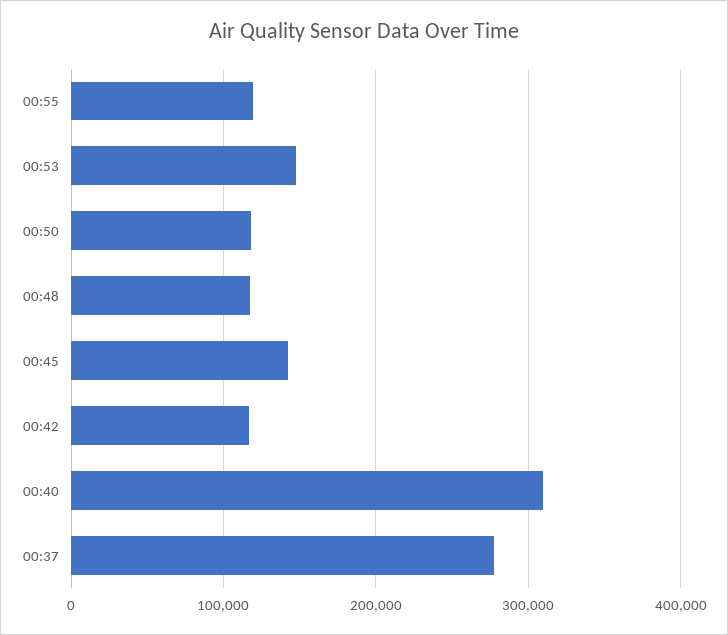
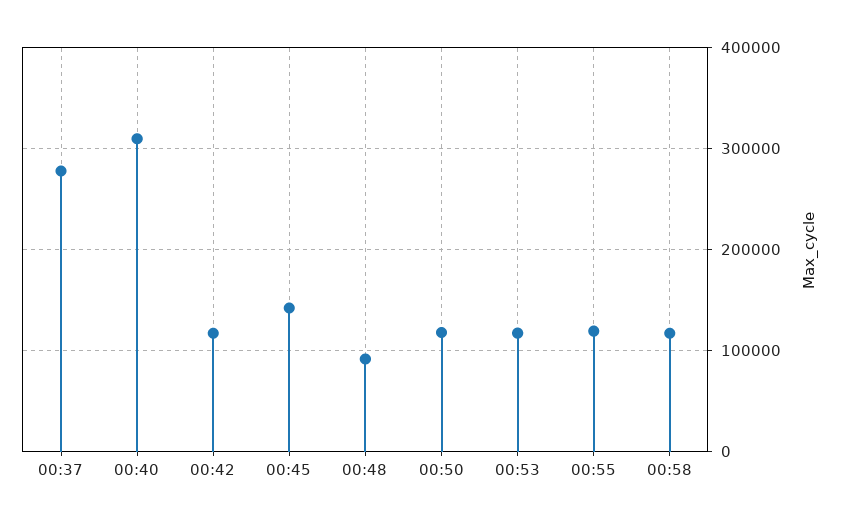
00:53: 150000 -> 120000
00:48: 120000 -> 90000
00:58: none -> 120000

